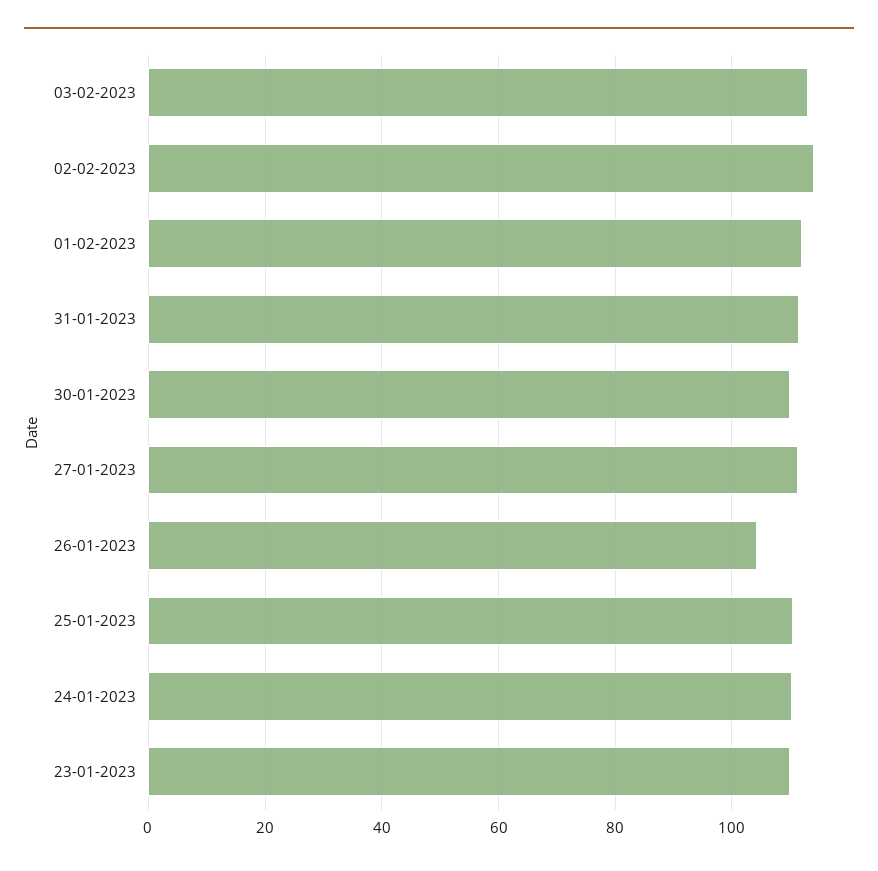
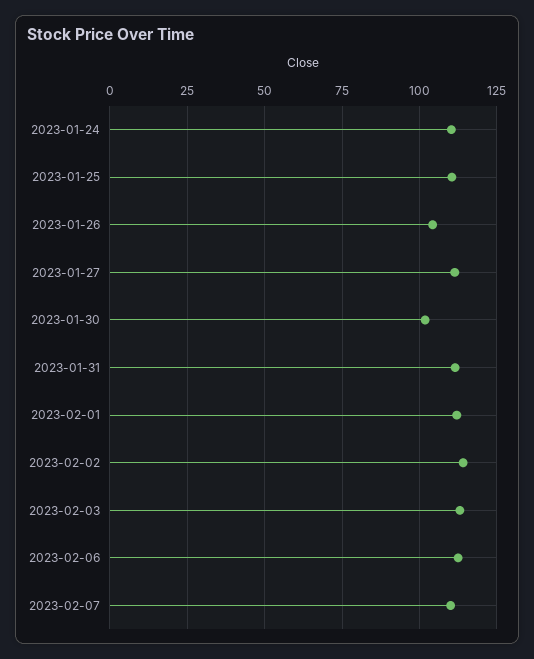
30-01-2023: 110 -> 102.5
23-01-2023: 110 -> none
2023-02-06: none -> 112.5
2023-02-07: none -> 110

